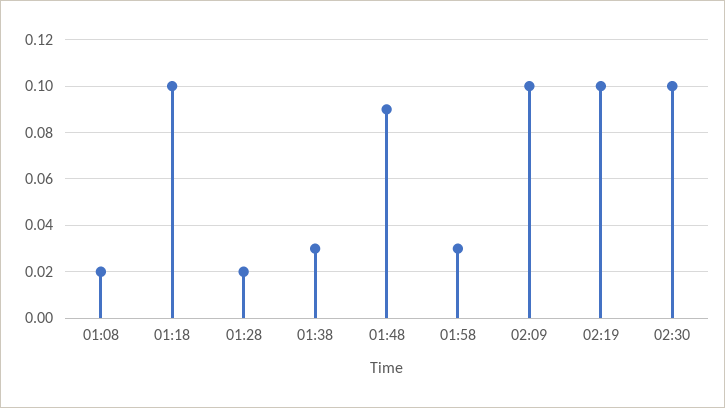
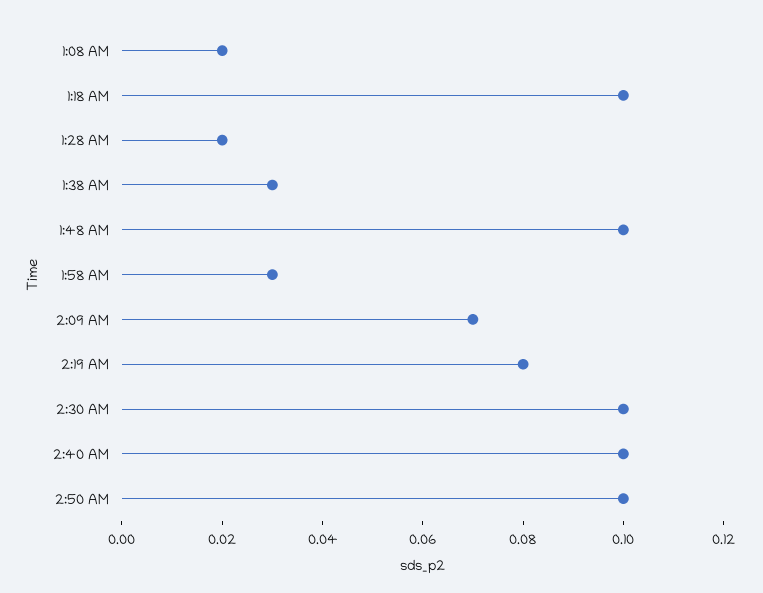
01:48: 0.09 -> 0.1
02:09: 0.1 -> 0.07
02:19: 0.1 -> 0.08
2:40 AM: none -> 0.1
2:50 AM: none -> 0.1

